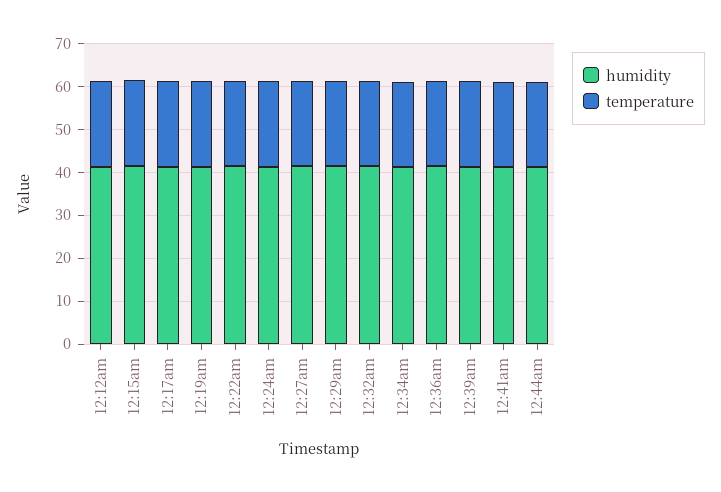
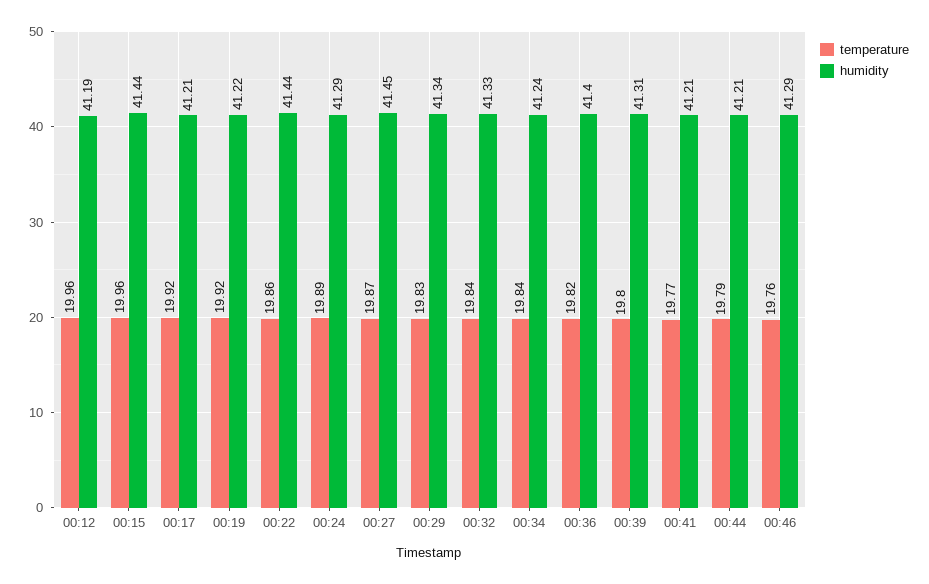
temperature, 00:46: none -> 19.76
humidity, 00:46: none -> 41.29

